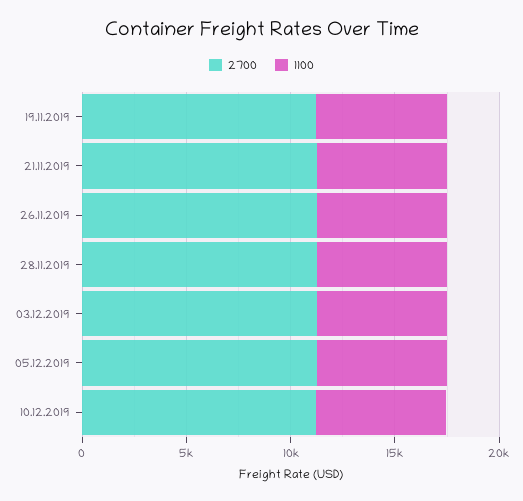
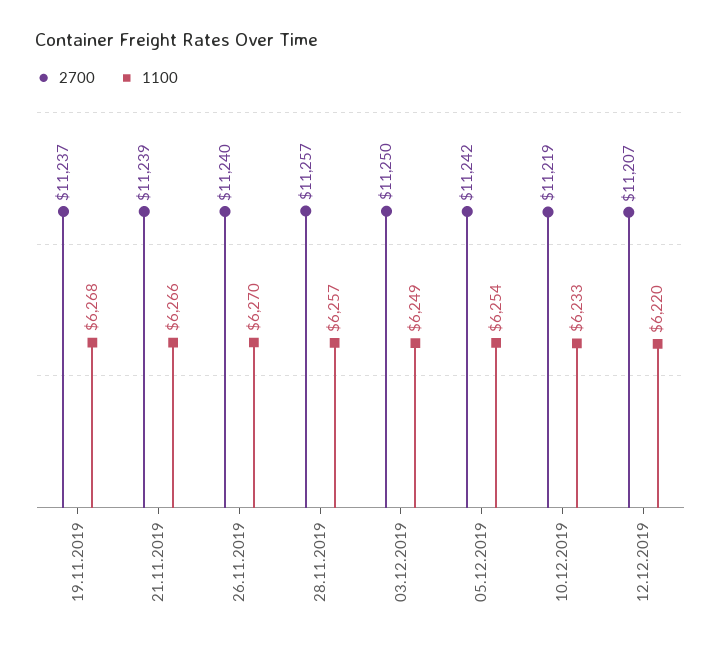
2700, 12.12.2019: none -> 11207
1100, 12.12.2019: none -> 6220

